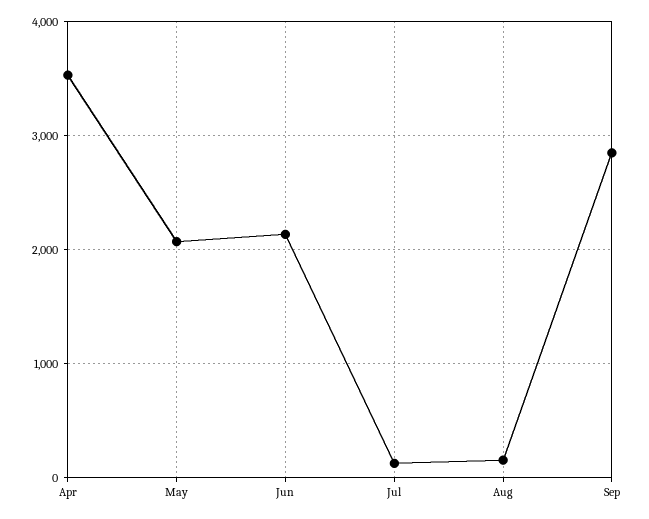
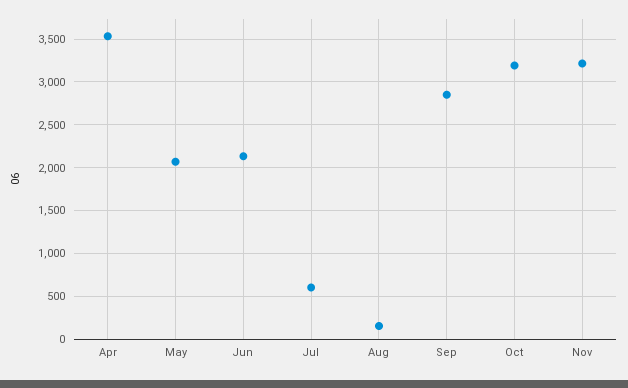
Jul: 100 -> 600
Oct: none -> 3200
Nov: none -> 3200

